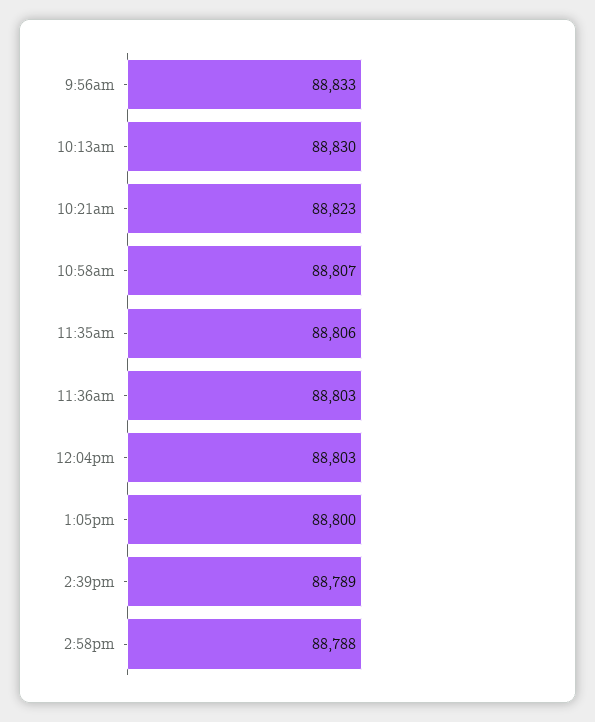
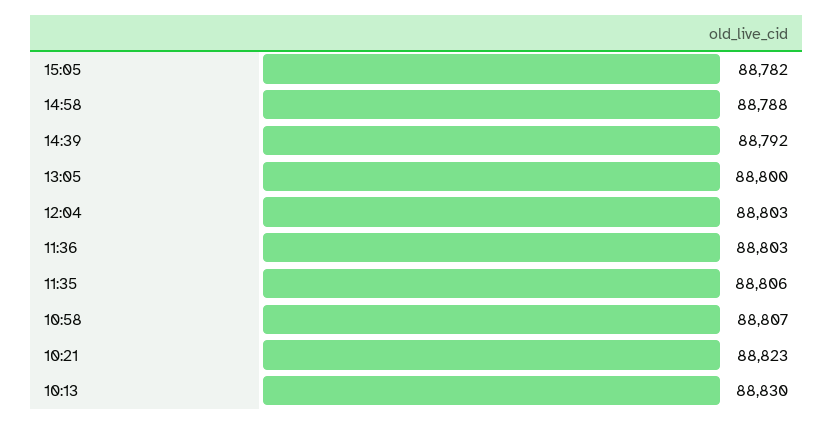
9:56am: 88833 -> none
2:39pm: 88789 -> 88792
15:05: none -> 88782

